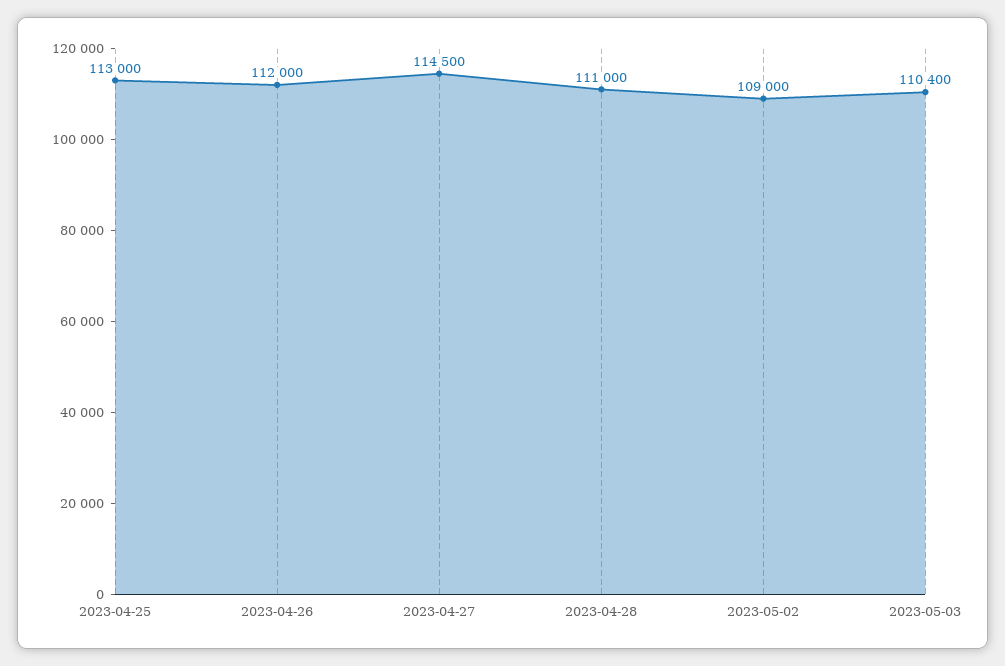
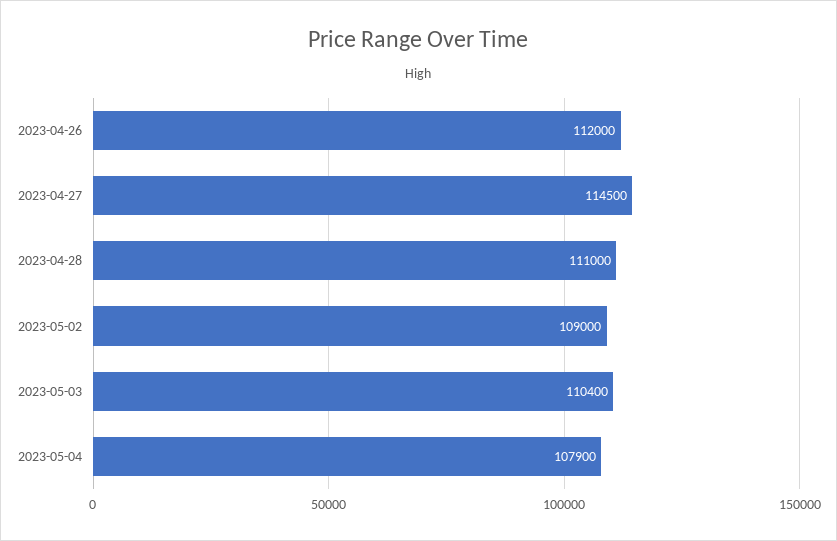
2023-04-25: 113000 -> none
2023-05-04: none -> 107900

